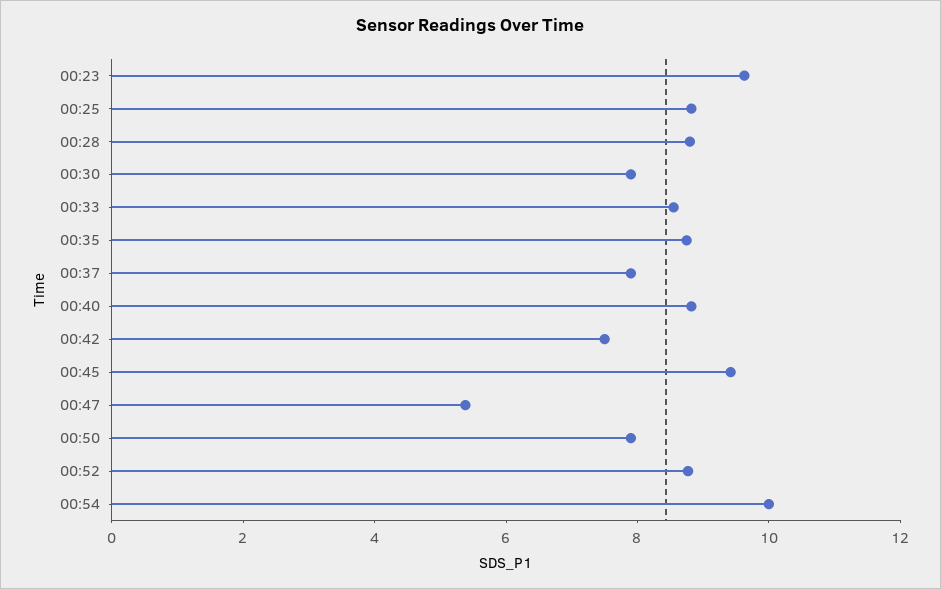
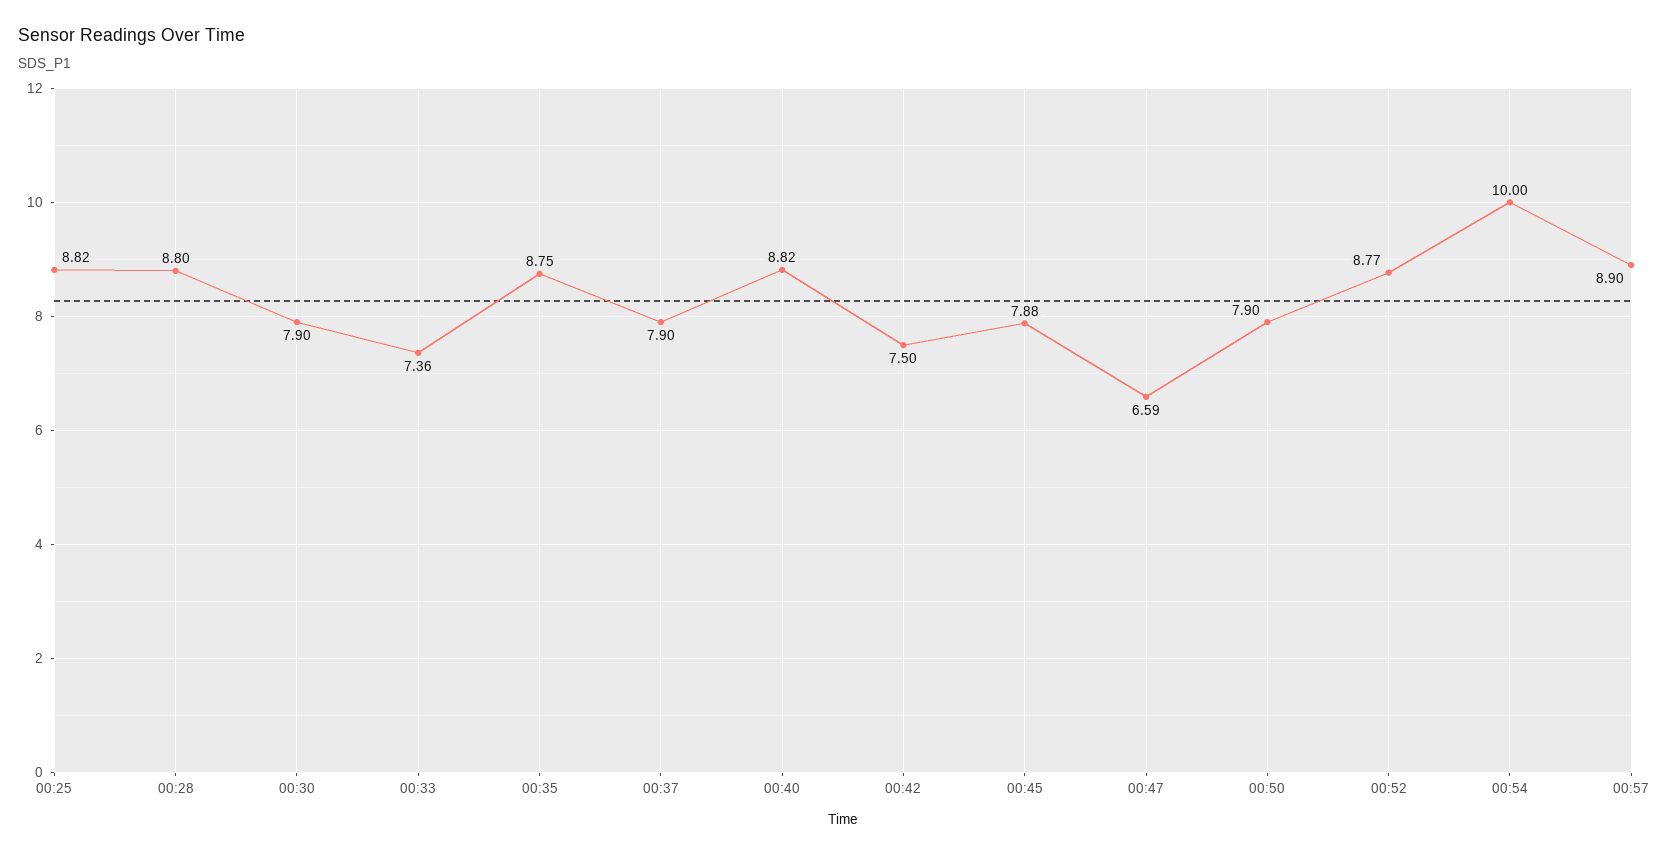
00:23: 9.5 -> none
00:33: 8.5 -> 7.36
00:45: 9.5 -> 7.88
00:47: 5.5 -> 6.59
00:57: none -> 8.9

